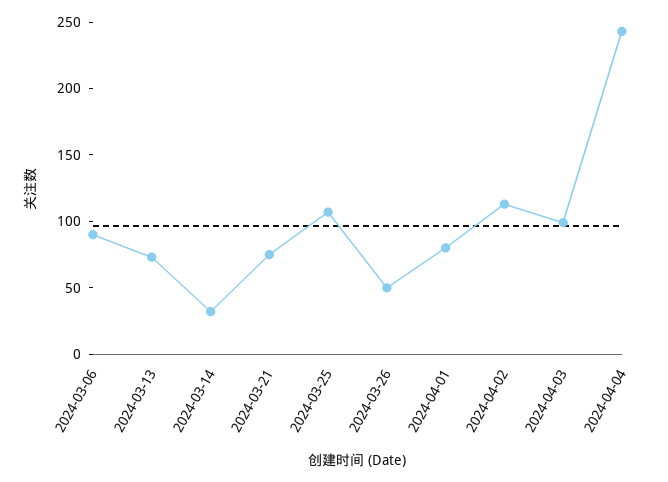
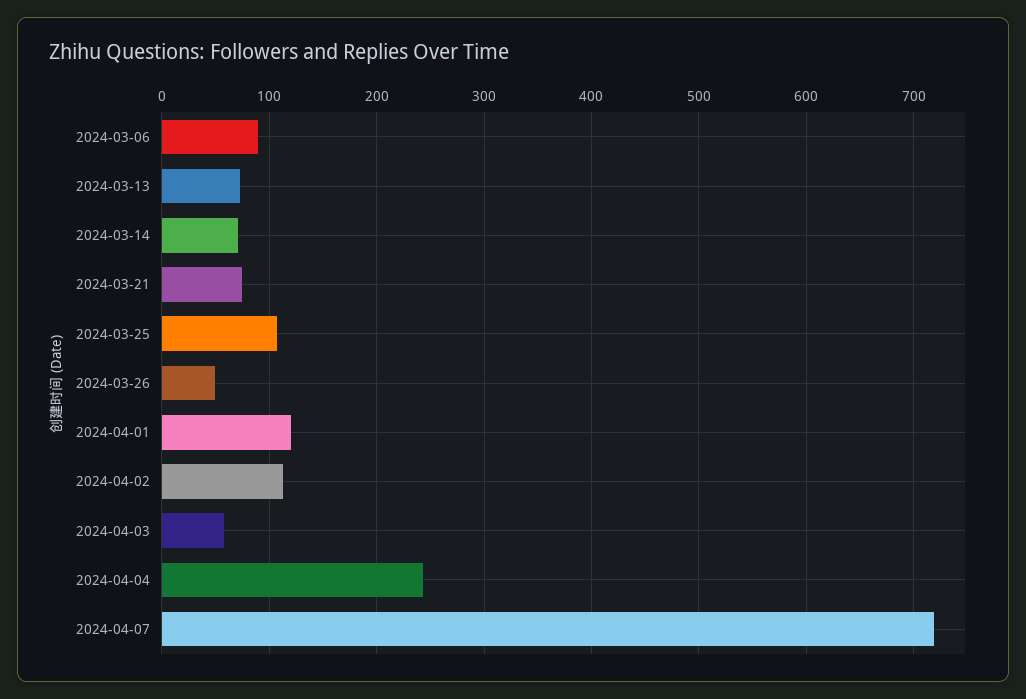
2024-03-14: 30 -> 70
2024-04-01: 80 -> 120
2024-04-03: 100 -> 60
2024-04-07: none -> 720

